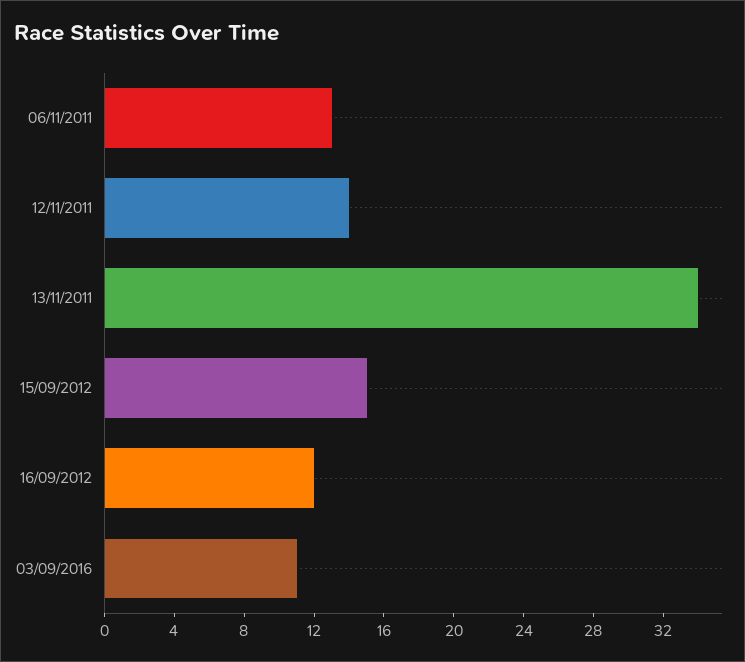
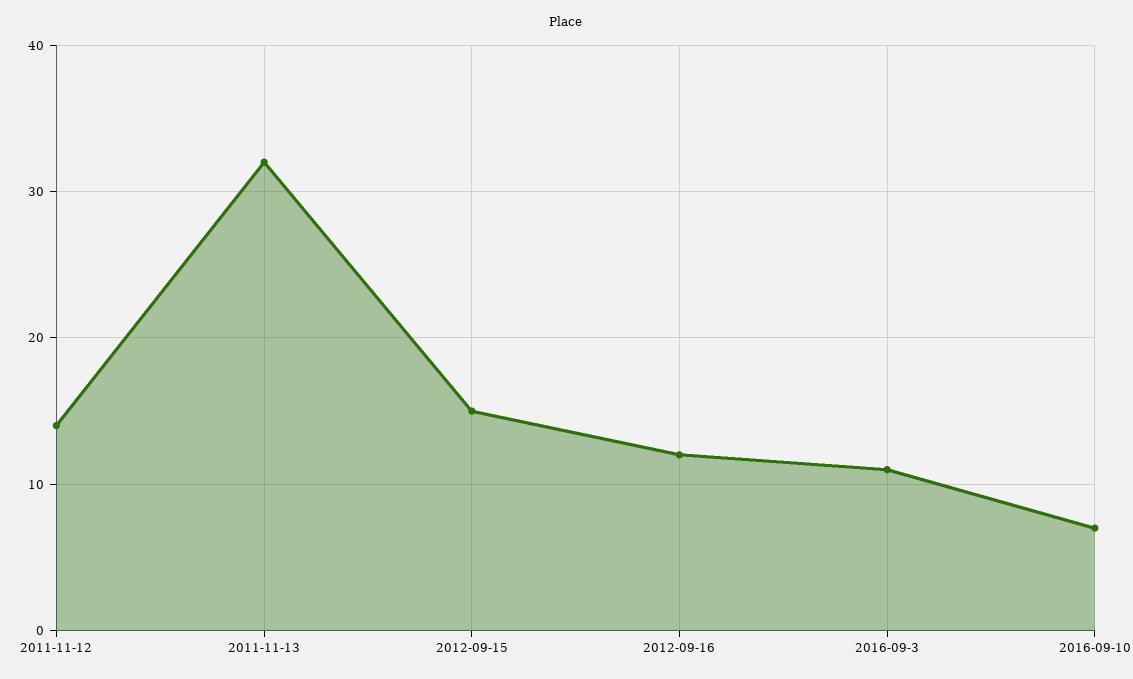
06/11/2011: 13 -> none
13/11/2011: 34 -> 32
2016-09-10: none -> 7

